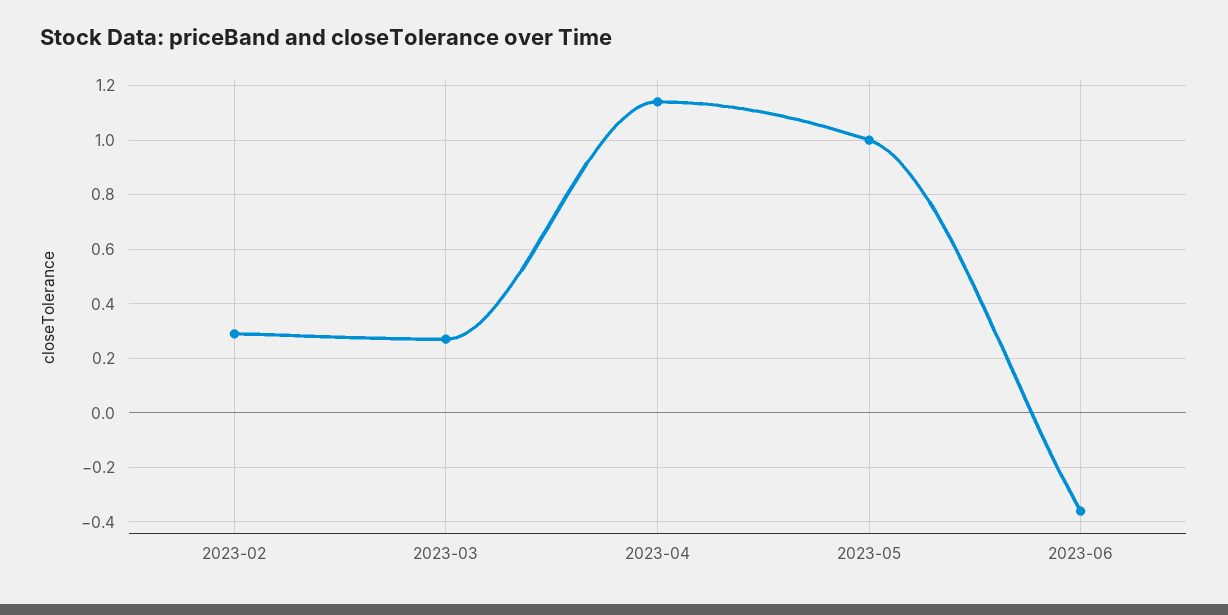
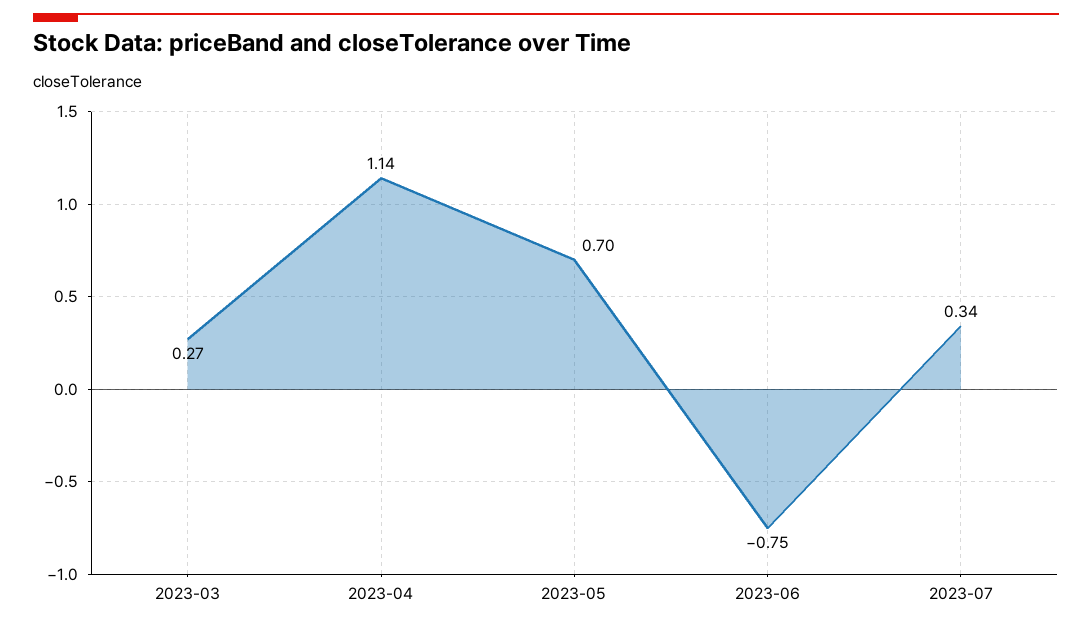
2023-02: 0.3 -> none
2023-05: 1 -> 0.7
2023-06: -0.35 -> -0.75
2023-07: none -> 0.34

